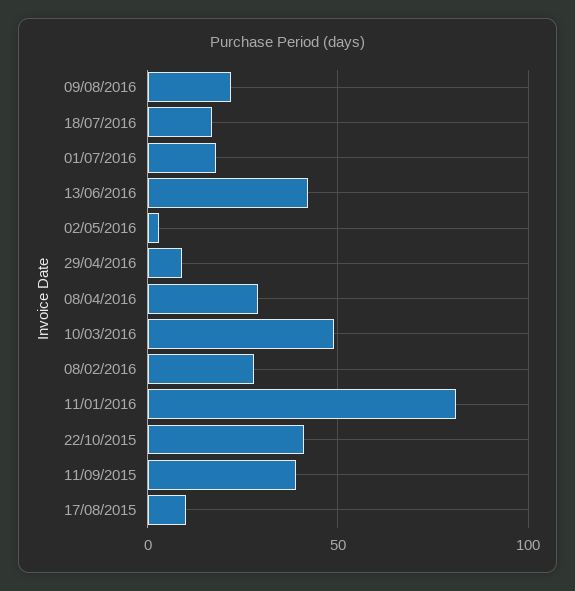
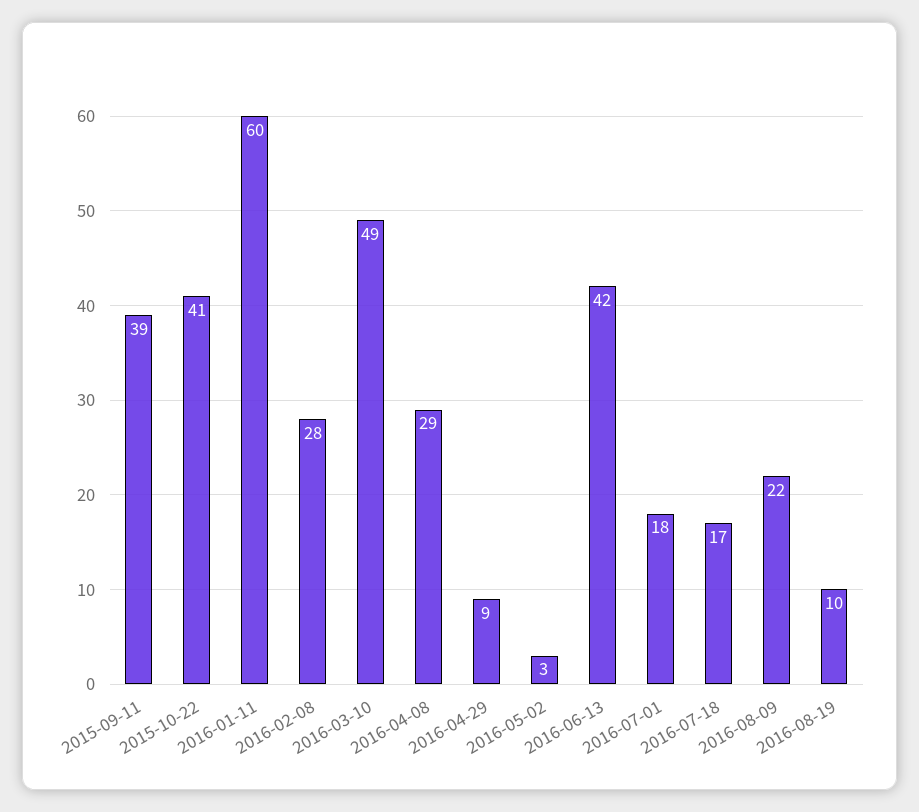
11/01/2016: 80 -> 60
17/08/2015: 10 -> none
2016-08-19: none -> 10

